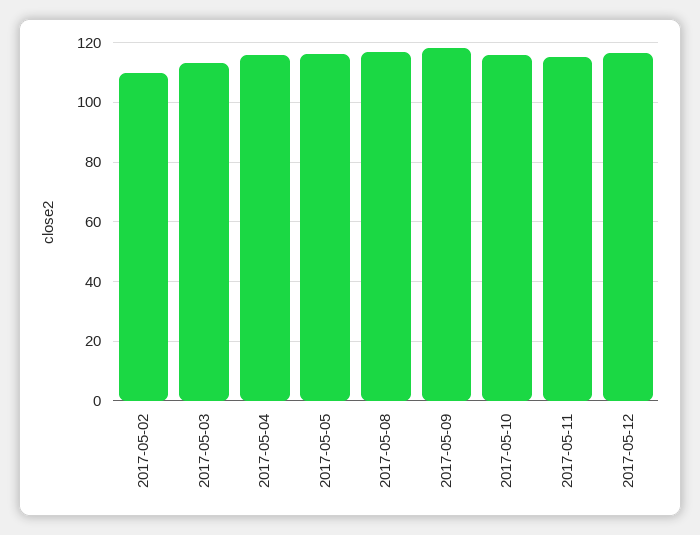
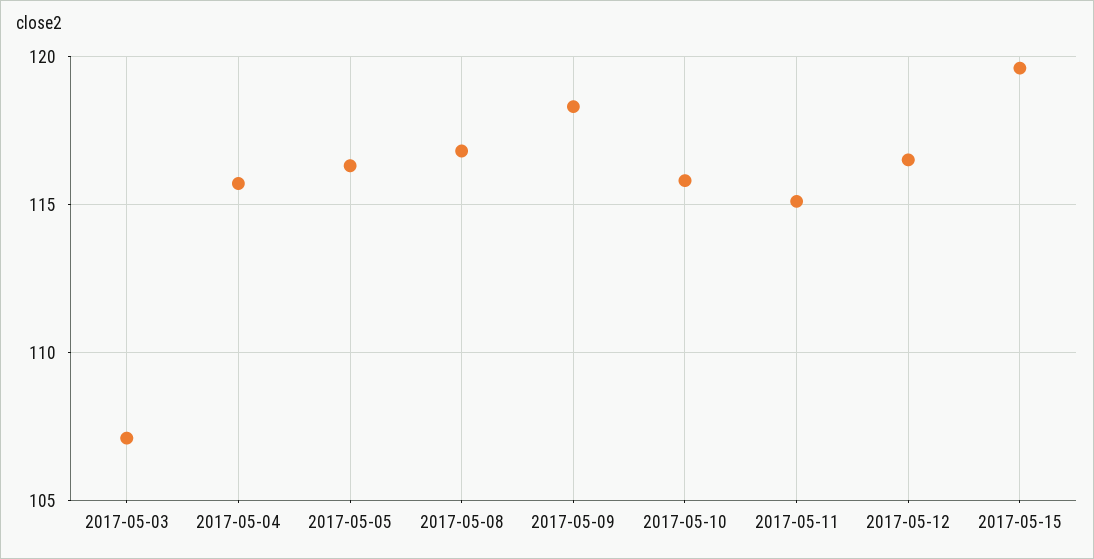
2017-05-02: 110 -> none
2017-05-03: 112.5 -> 107
2017-05-15: none -> 119.5

